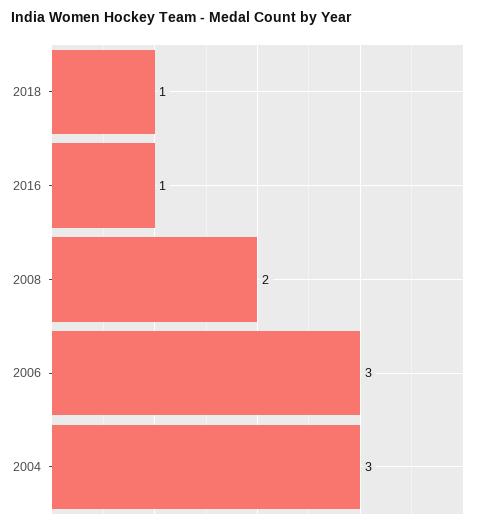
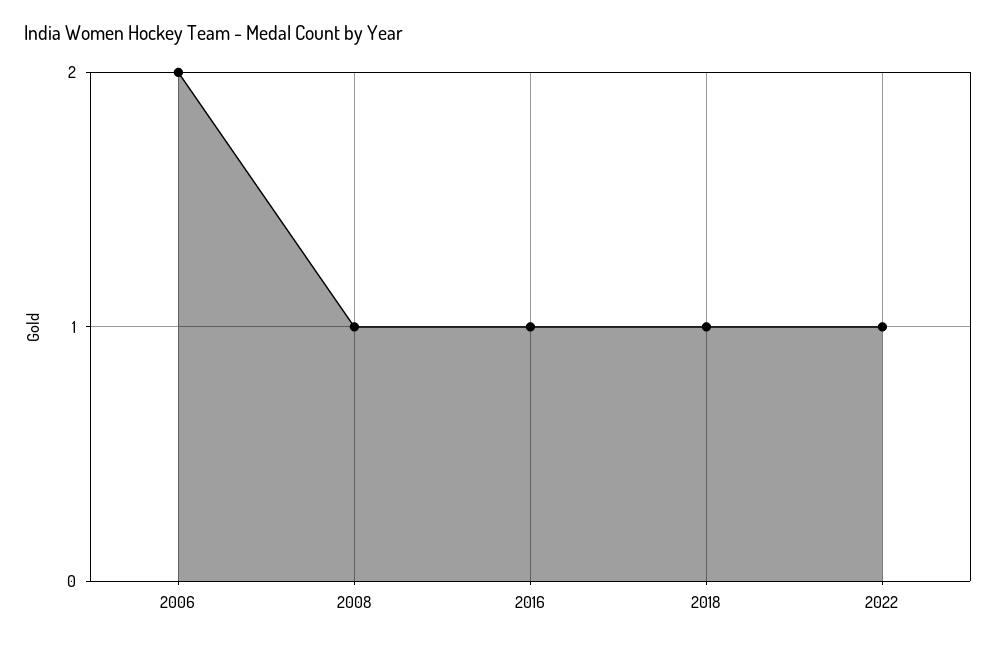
2008: 2 -> 1
2006: 3 -> 2
2004: 3 -> none
2022: none -> 1

